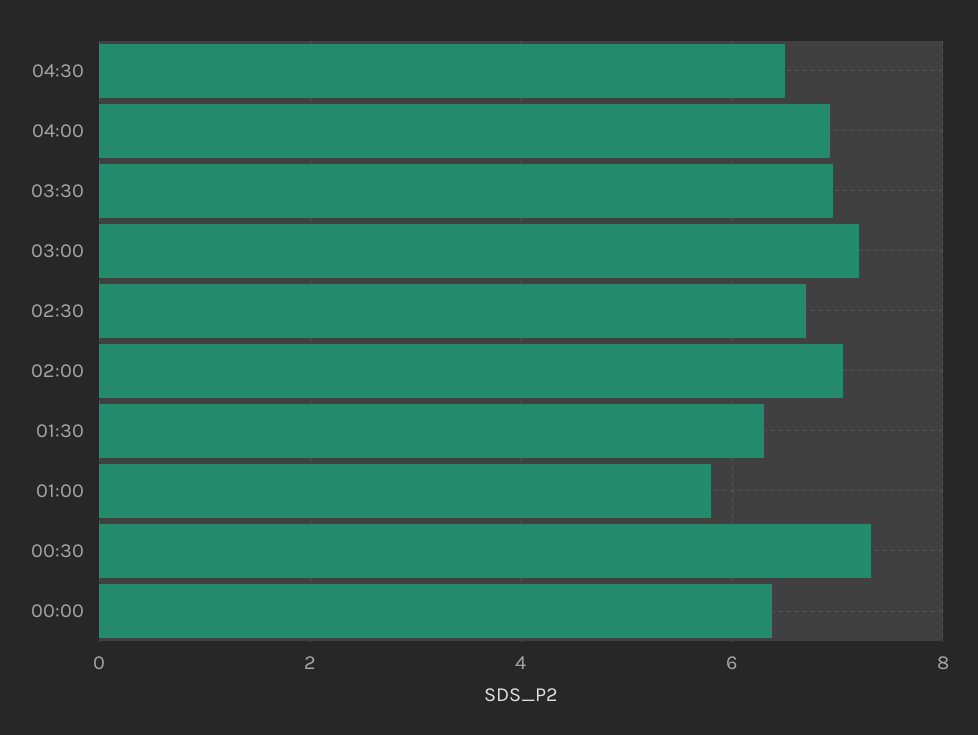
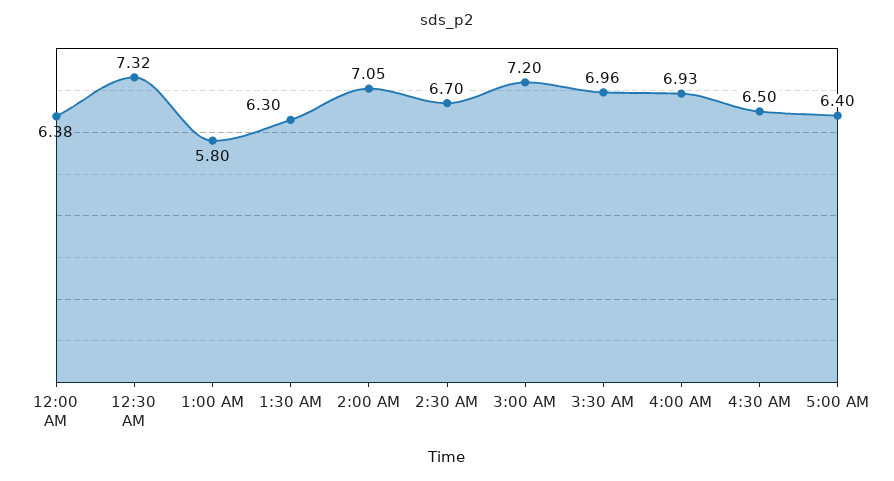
5:00 AM: none -> 6.4

